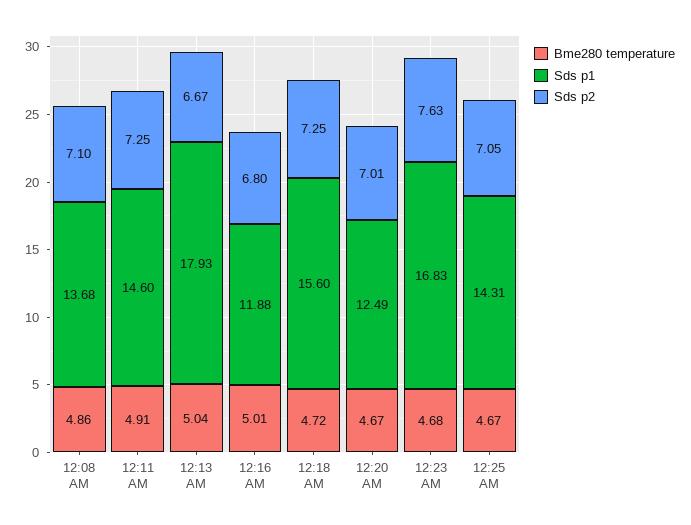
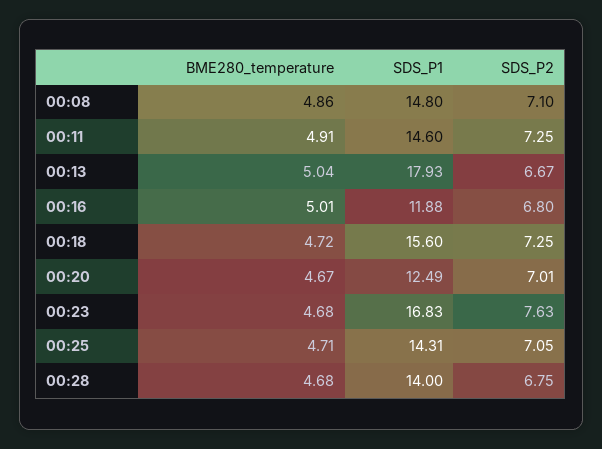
Sds p1, 12:08 AM: 13.68 -> 14.8
Bme280 temperature, 12:25 AM: 4.67 -> 4.71
Bme280 temperature, 00:28: none -> 4.68
Sds p1, 00:28: none -> 14
Sds p2, 00:28: none -> 6.75

